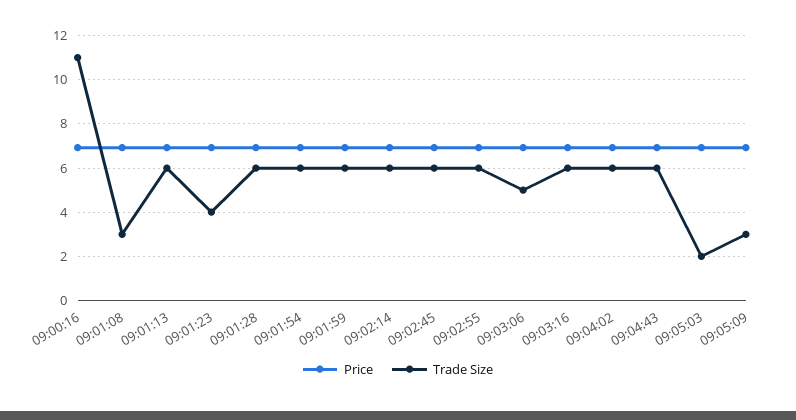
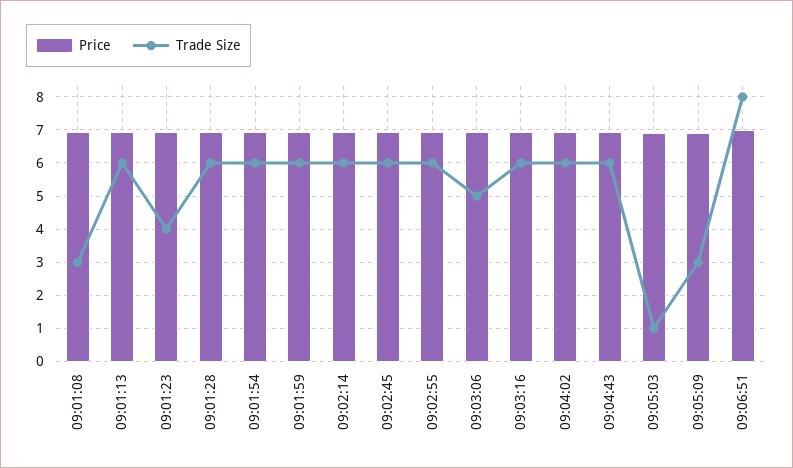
Price, 09:00:16: 7 -> none
Trade Size, 09:00:16: 11 -> none
Trade Size, 09:05:03: 2 -> 1
Price, 09:06:51: none -> 7
Trade Size, 09:06:51: none -> 8

